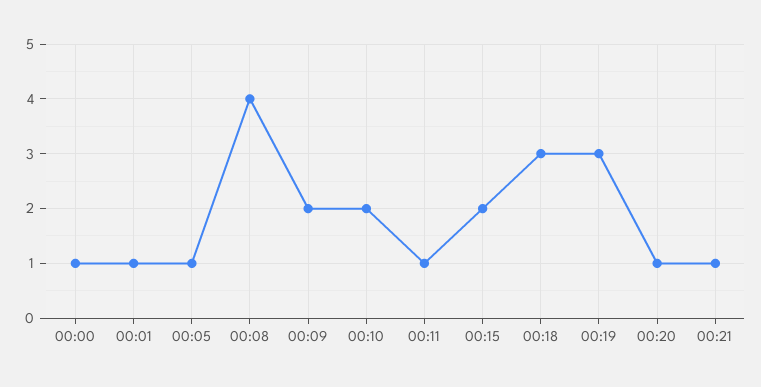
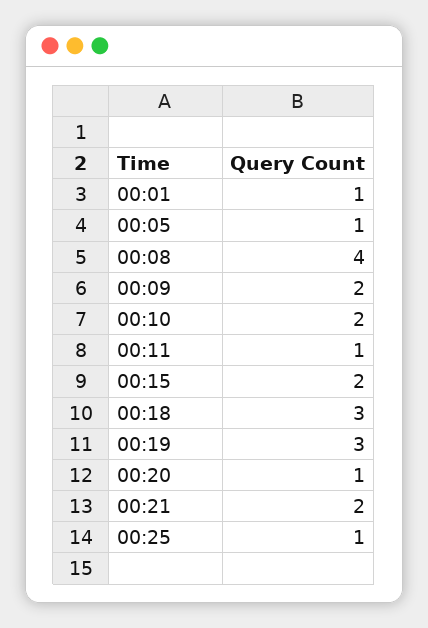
00:00: 1 -> none
00:21: 1 -> 2
00:25: none -> 1

